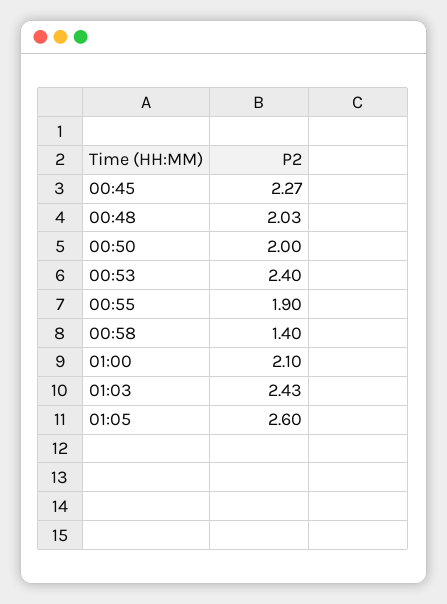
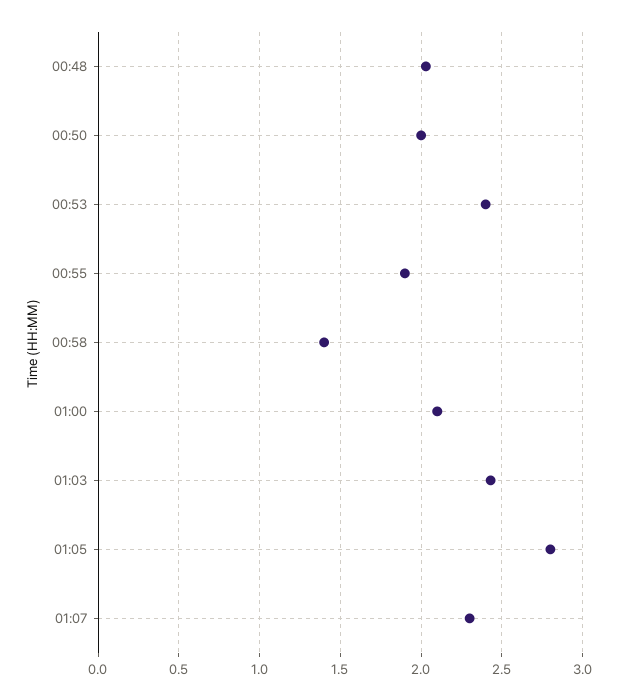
00:45: 2.27 -> none
01:05: 2.6 -> 2.8
01:07: none -> 2.3

